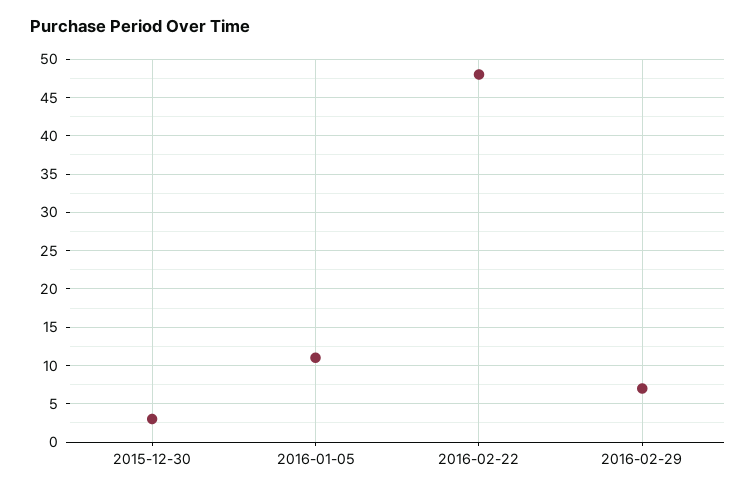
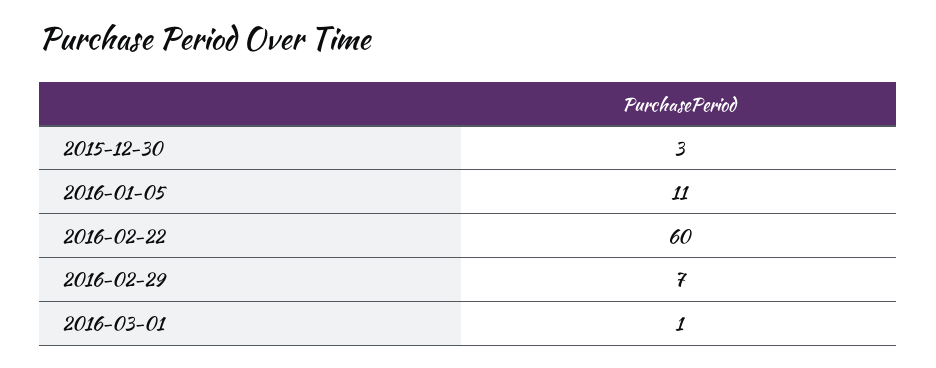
2016-02-22: 48 -> 60
2016-03-01: none -> 1

